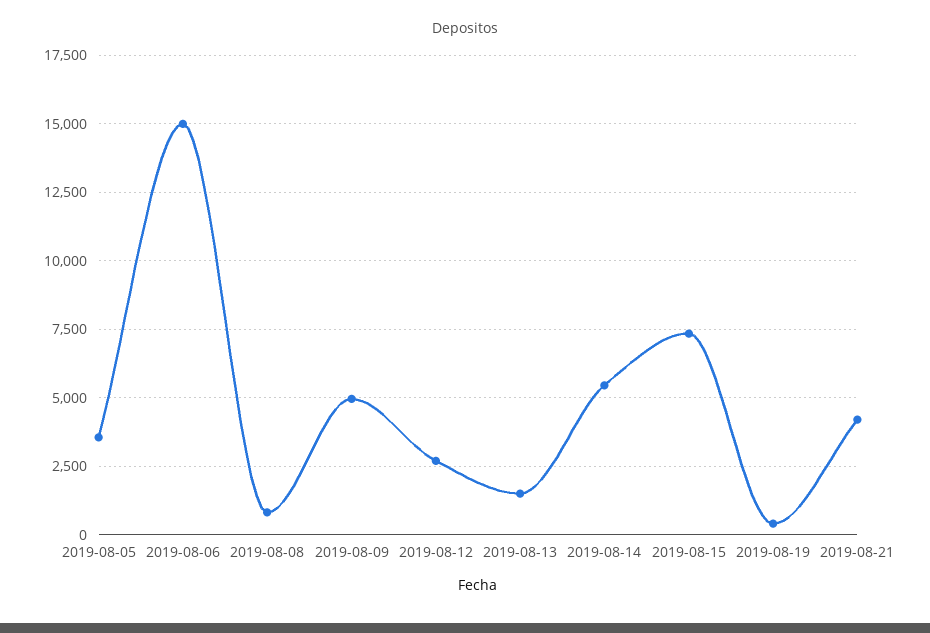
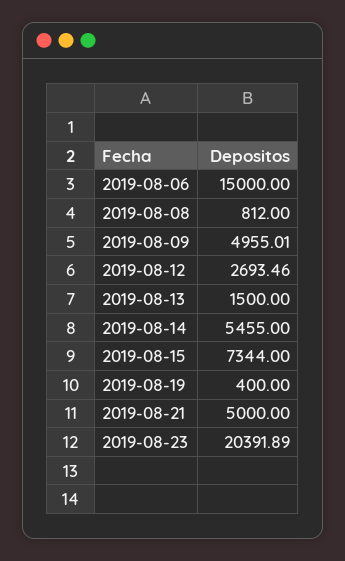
2019-08-05: 3500 -> none
2019-08-21: 4250 -> 5000
2019-08-23: none -> 20391.89

